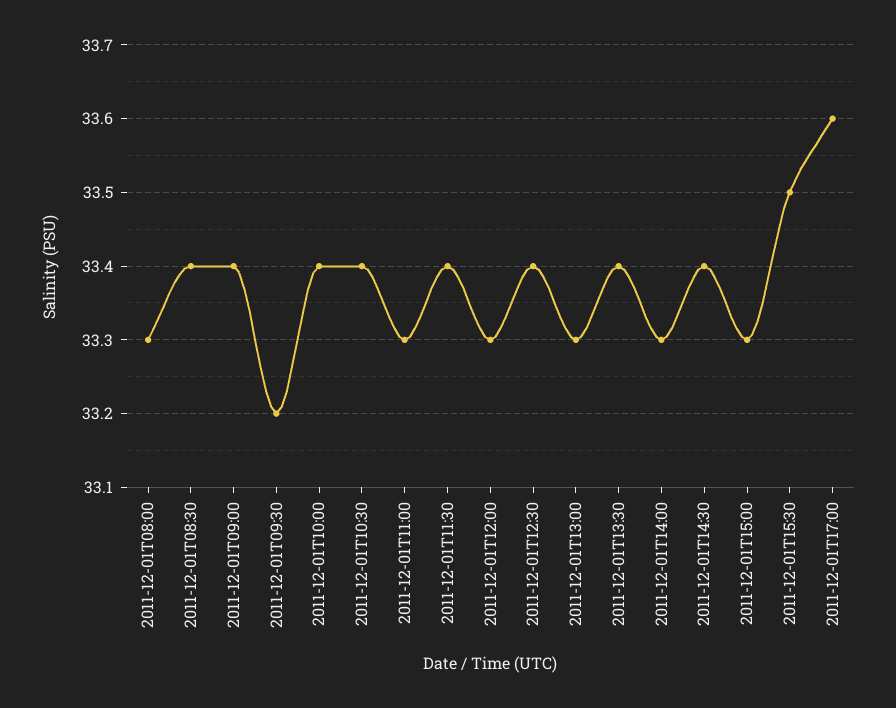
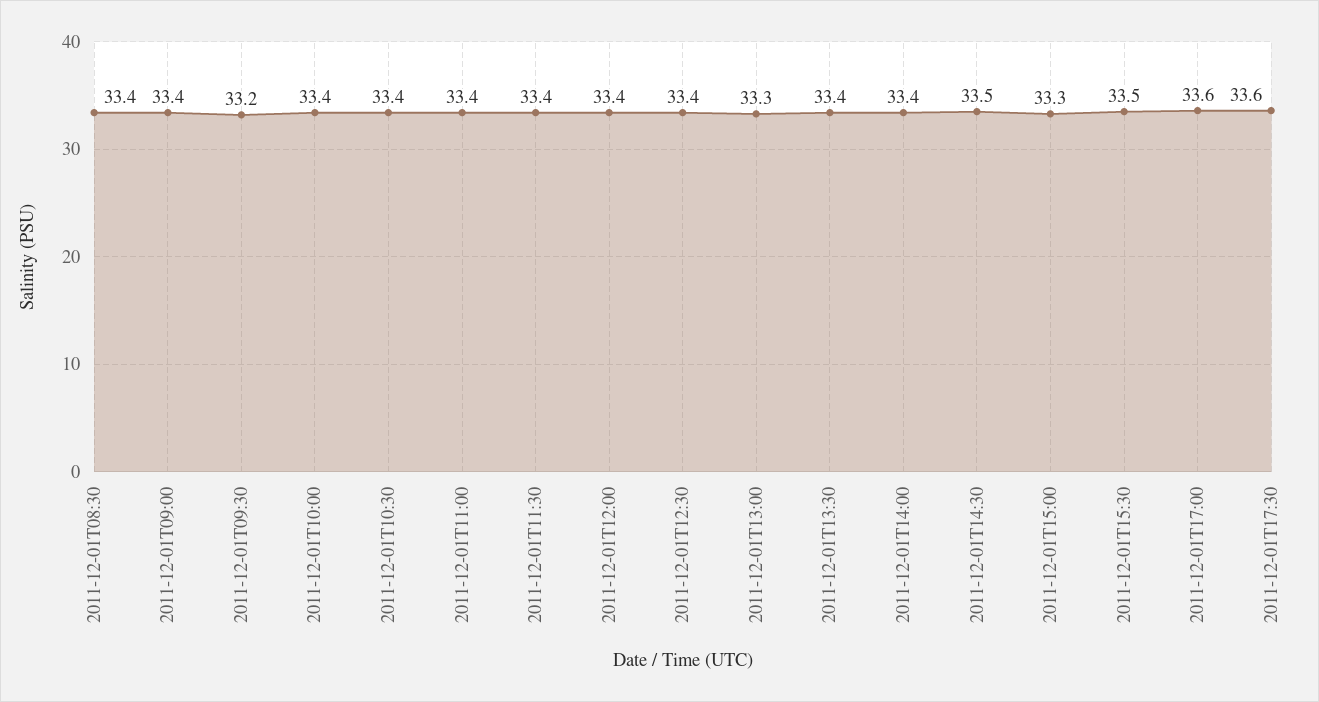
2011-12-01T08:00: 33.3 -> none
2011-12-01T11:00: 33.3 -> 33.4
2011-12-01T12:00: 33.3 -> 33.4
2011-12-01T14:00: 33.3 -> 33.4
2011-12-01T14:30: 33.4 -> 33.5
2011-12-01T17:30: none -> 33.6

